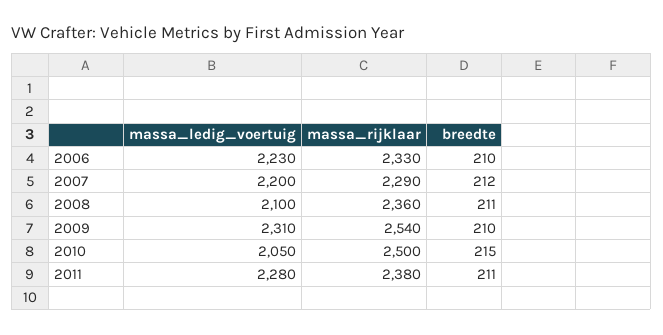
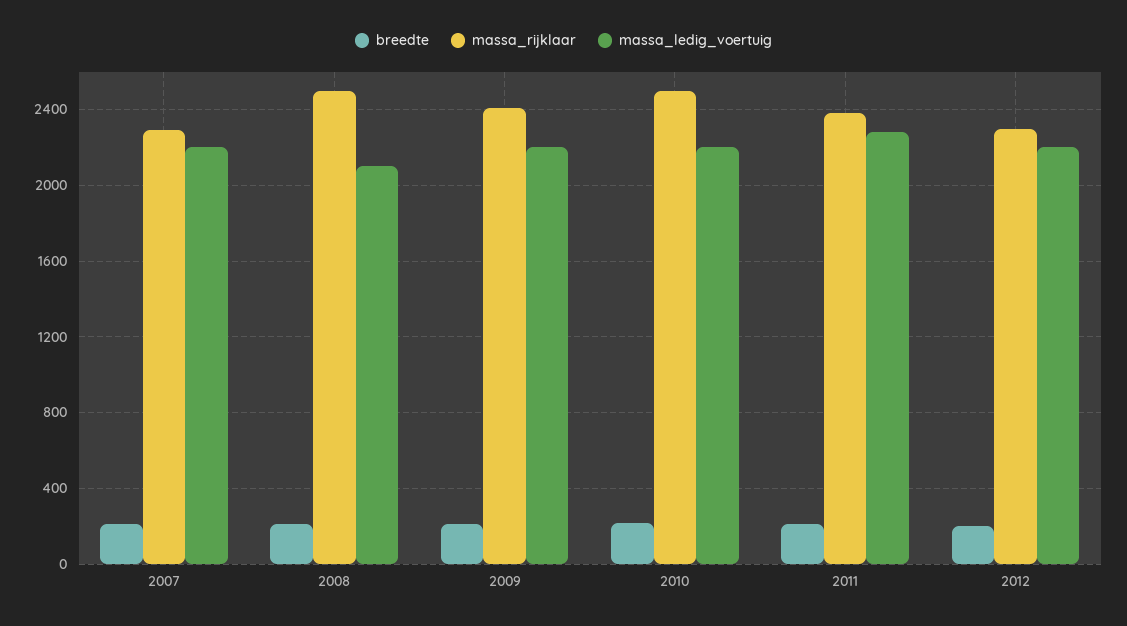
massa_ledig_voertuig, 2006: 2230 -> none
massa_rijklaar, 2006: 2330 -> none
breedte, 2006: 210 -> none
massa_rijklaar, 2008: 2360 -> 2500
massa_ledig_voertuig, 2009: 2310 -> 2200
massa_rijklaar, 2009: 2540 -> 2400
massa_ledig_voertuig, 2010: 2050 -> 2200
breedte, 2012: none -> 200
massa_rijklaar, 2012: none -> 2300
massa_ledig_voertuig, 2012: none -> 2200

